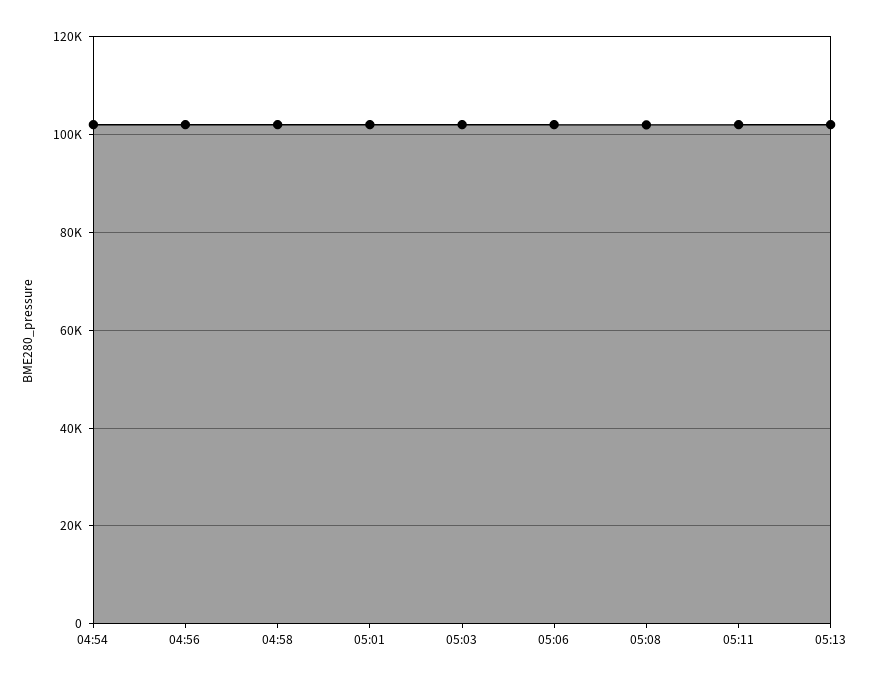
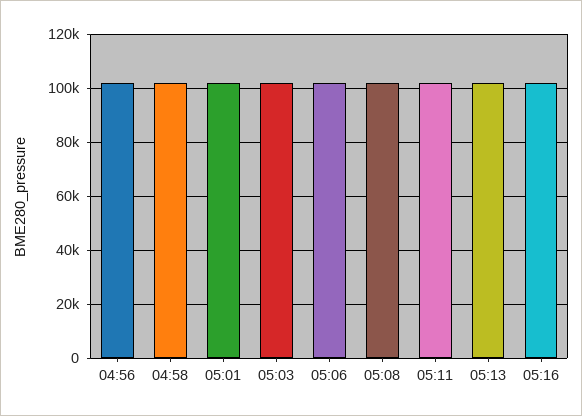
04:54: 102000 -> none
05:16: none -> 102500

